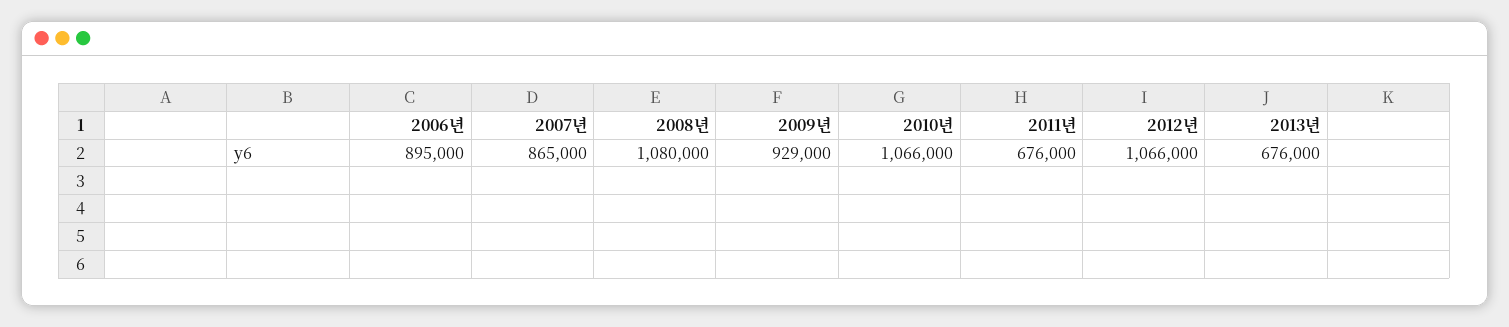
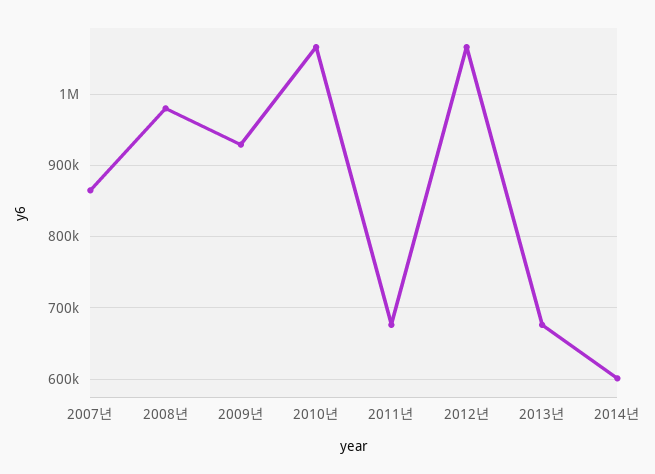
2006년: 895000 -> none
2008년: 1080000 -> 980000
2014년: none -> 600000

